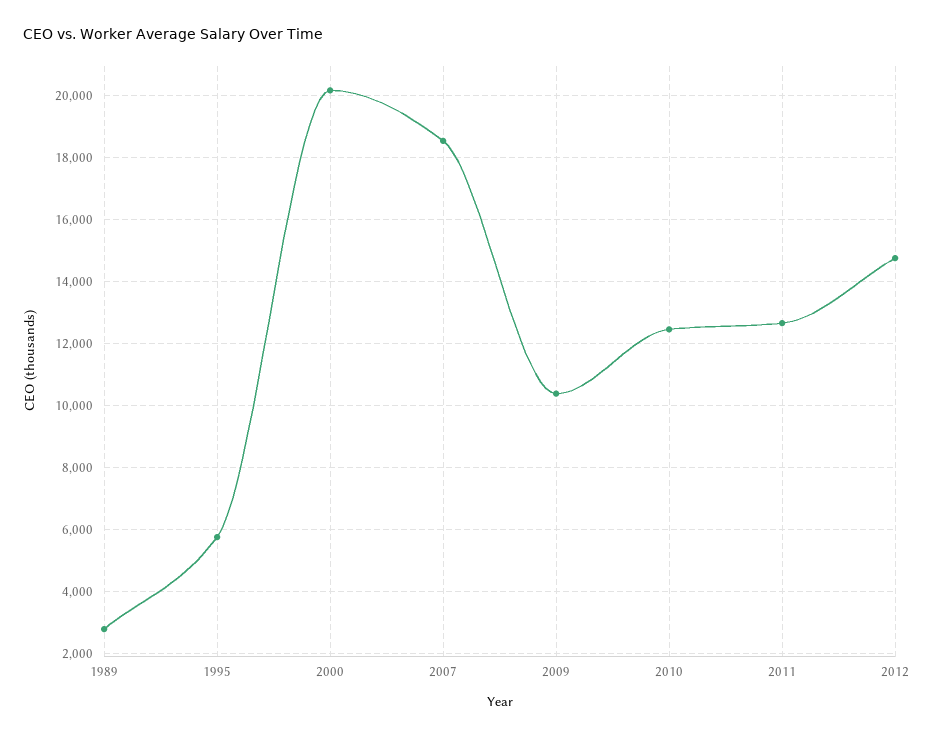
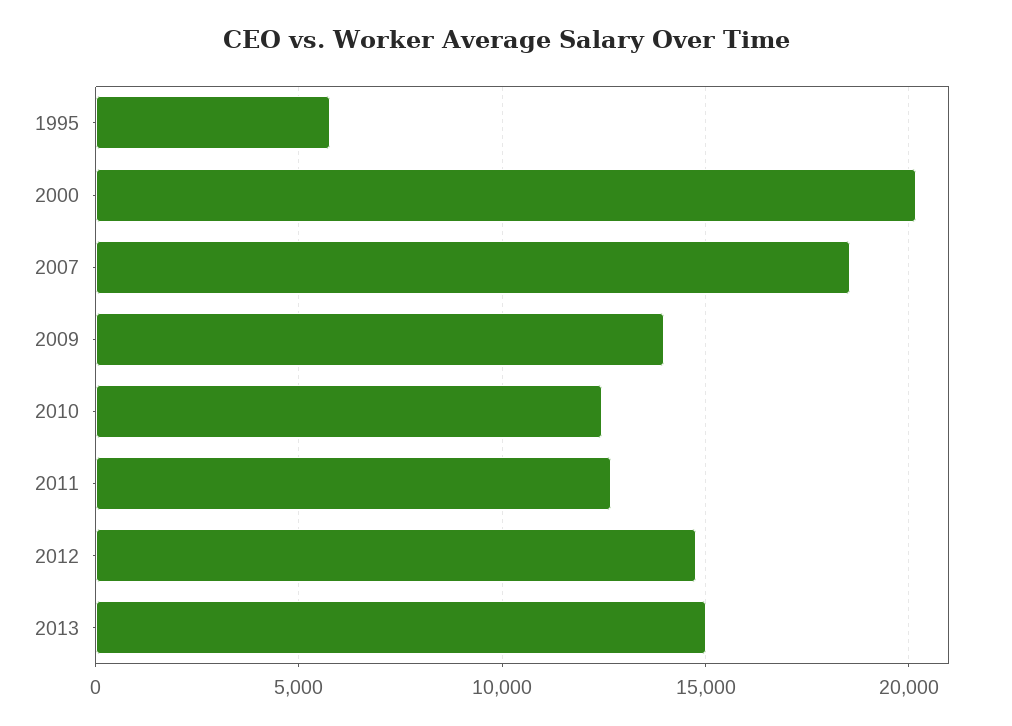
1989: 2800 -> none
2009: 10400 -> 14000
2013: none -> 15000

